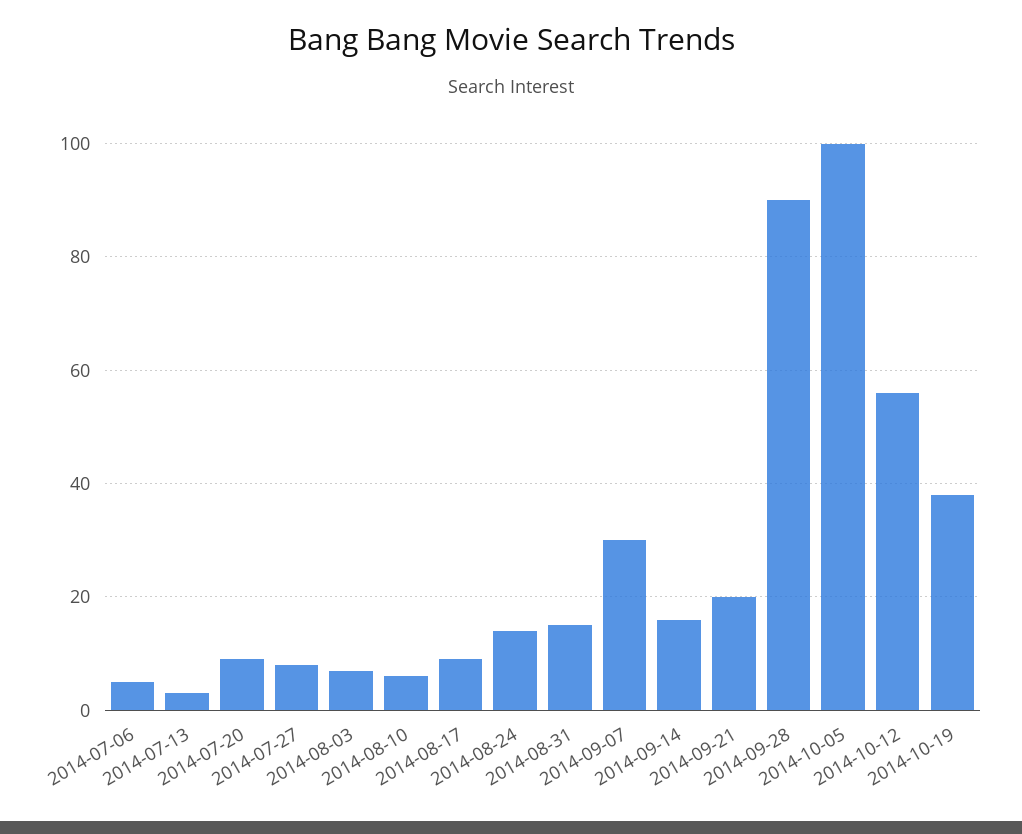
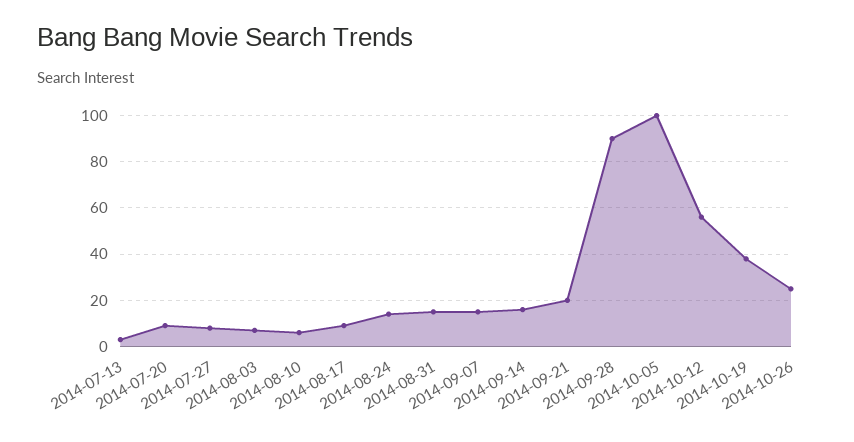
2014-07-06: 5 -> none
2014-09-07: 30 -> 15
2014-10-26: none -> 25

